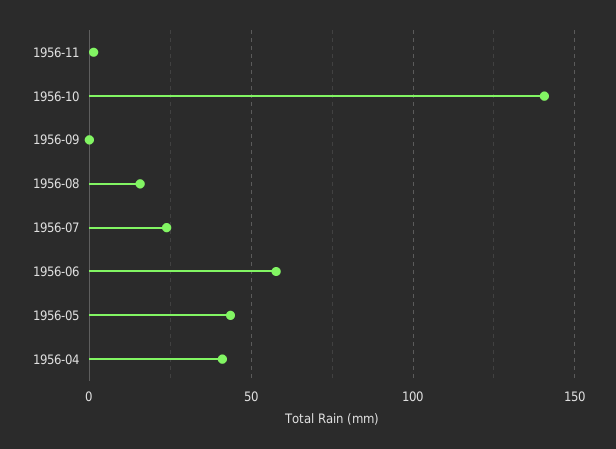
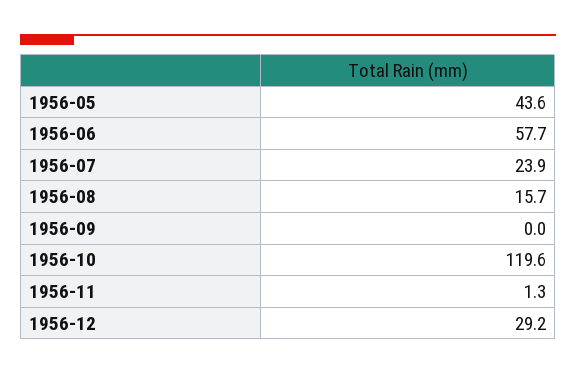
1956-10: 140 -> 119.6
1956-04: 40 -> none
1956-12: none -> 29.2

